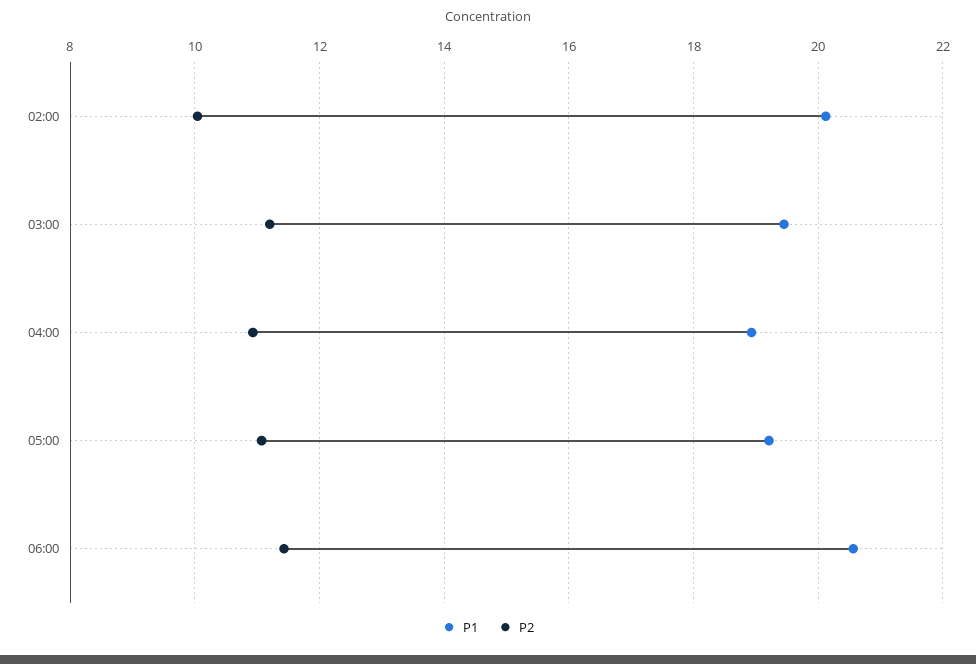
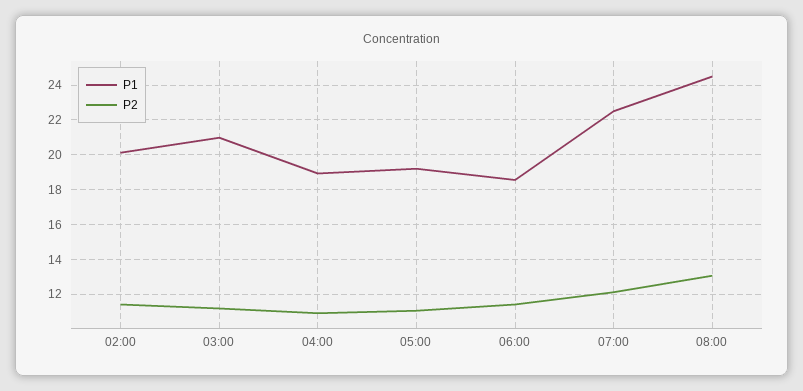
P2, 02:00: 10 -> 11.5
P1, 03:00: 19.4 -> 21
P1, 06:00: 20.6 -> 18.5
P1, 07:00: none -> 22.5
P2, 07:00: none -> 12
P1, 08:00: none -> 24.5
P2, 08:00: none -> 13

